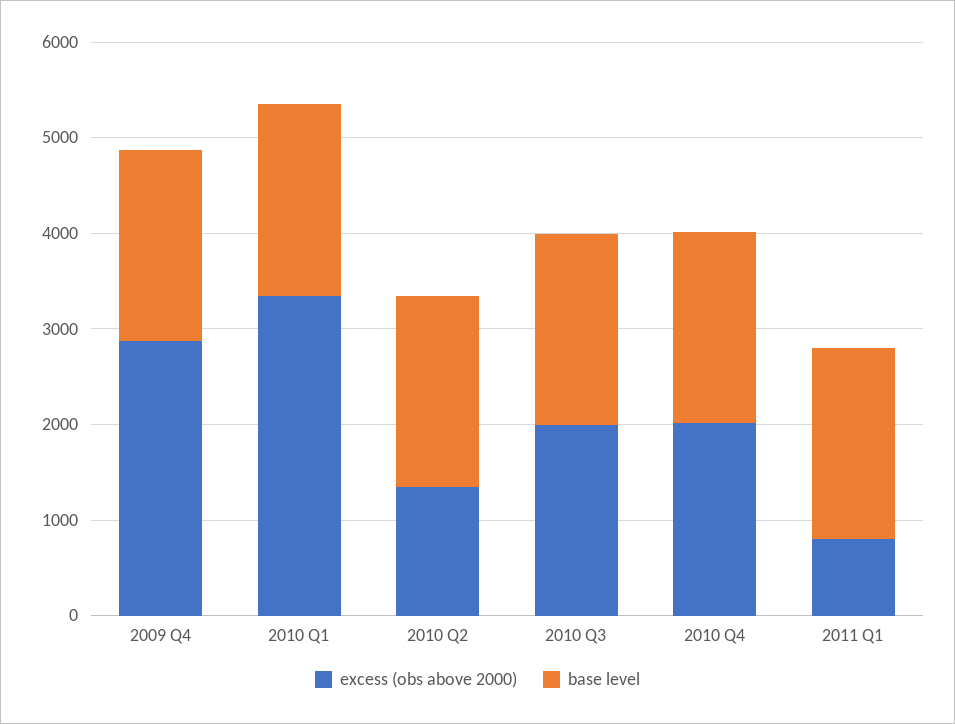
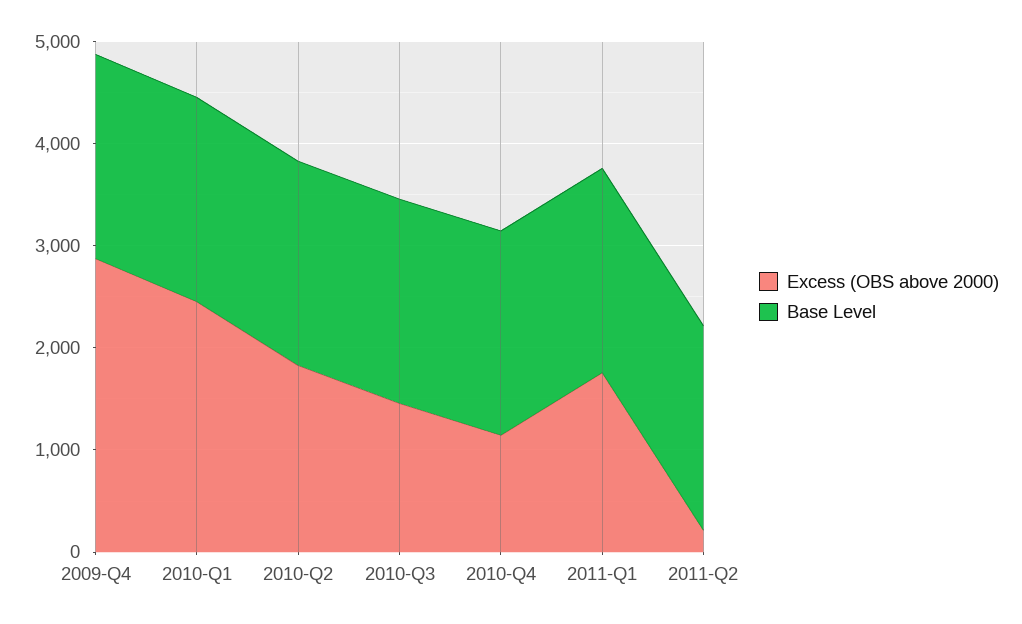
excess (obs above 2000), 2010 Q1: 3400 -> 2400
excess (obs above 2000), 2010 Q2: 1400 -> 1800
excess (obs above 2000), 2010 Q3: 2000 -> 1400
excess (obs above 2000), 2010 Q4: 2000 -> 1200
excess (obs above 2000), 2011 Q1: 800 -> 1800
excess (obs above 2000), 2011-Q2: none -> 200
base level, 2011-Q2: none -> 2000

